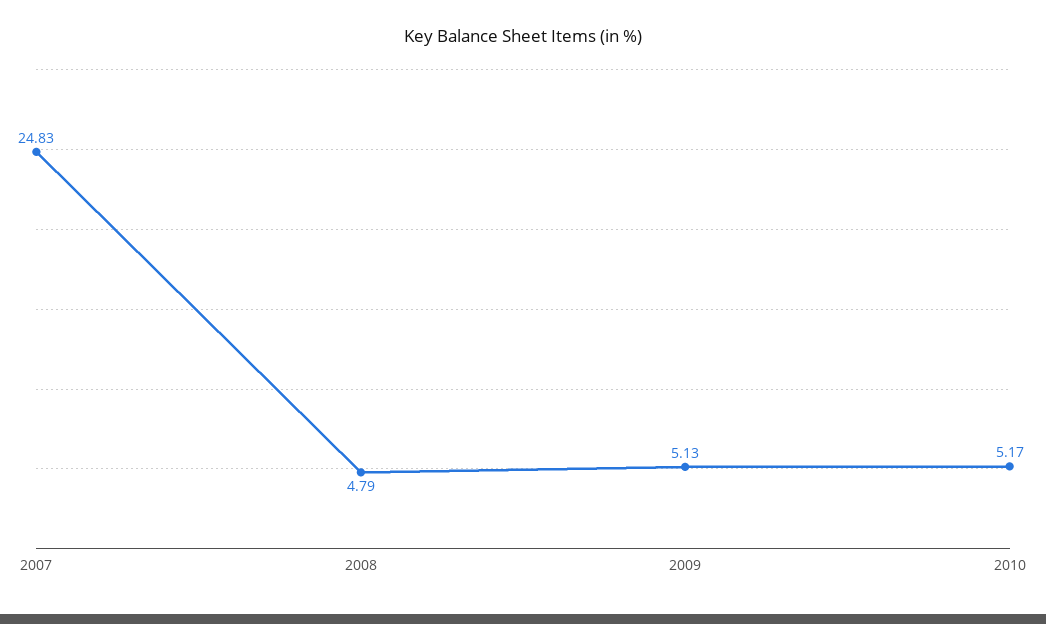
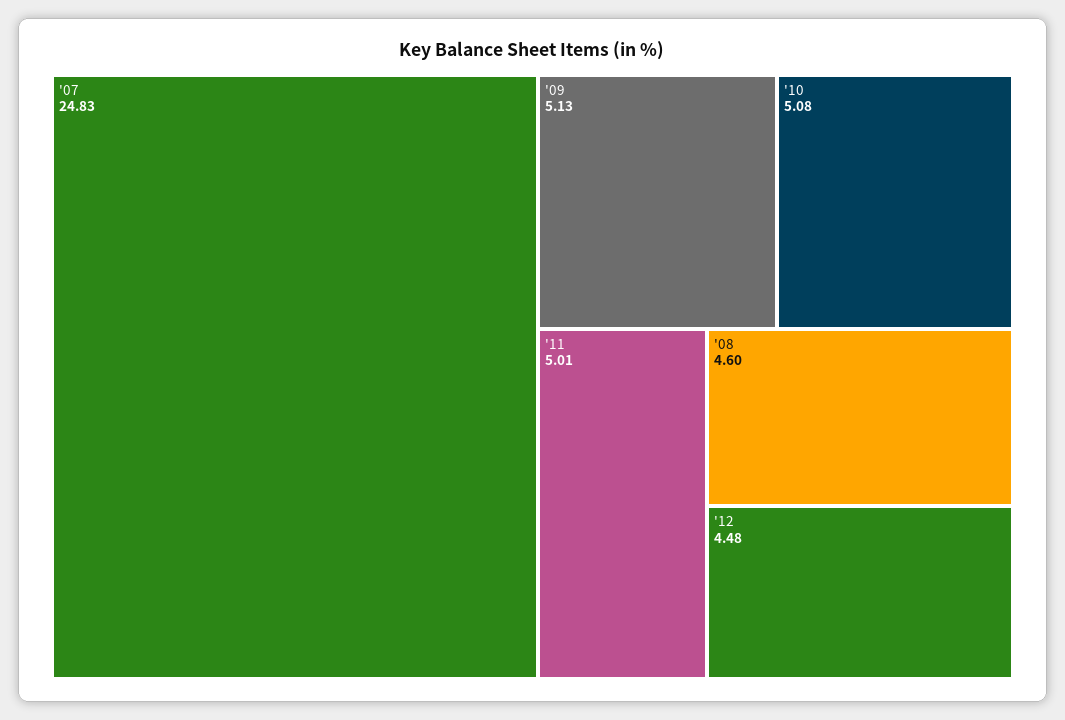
2008: 4.79 -> 4.6
2010: 5.17 -> 5.08
'11: none -> 5.01
'12: none -> 4.48

